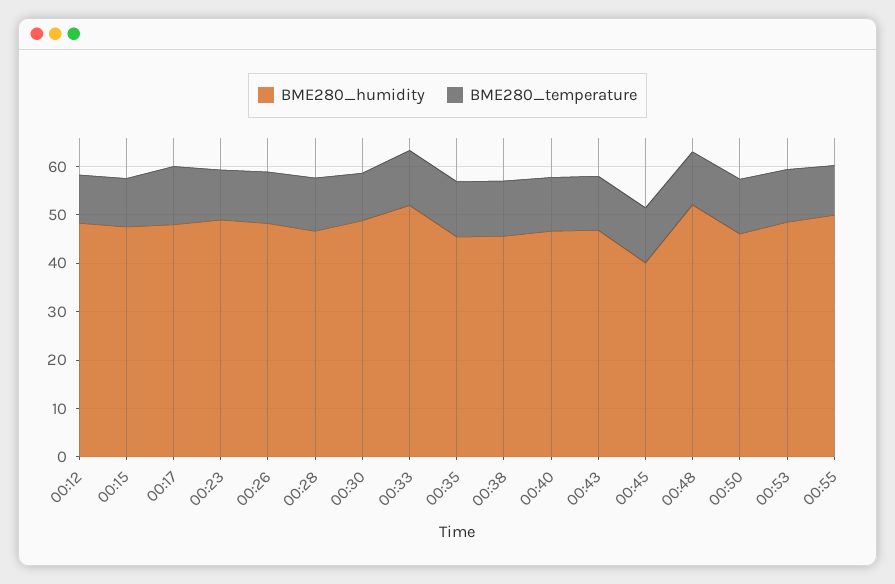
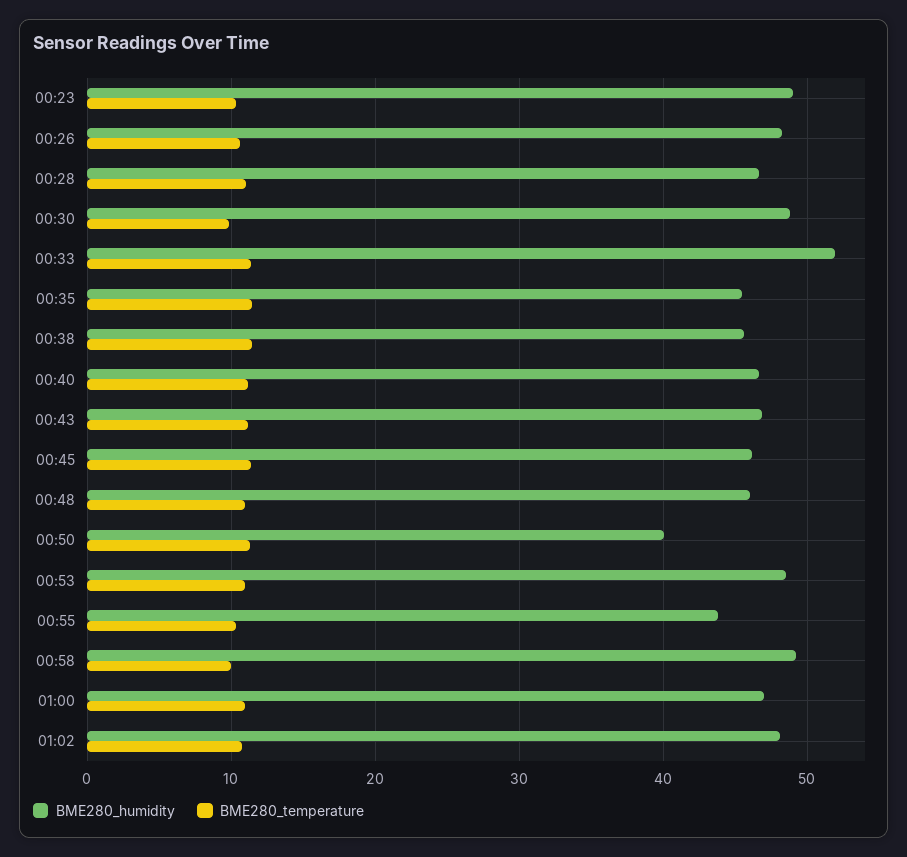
BME280_humidity, 00:12: 48 -> none
BME280_temperature, 00:12: 10 -> none
BME280_humidity, 00:15: 48 -> none
BME280_temperature, 00:15: 10 -> none
BME280_humidity, 00:17: 48 -> none
BME280_temperature, 00:17: 12 -> none
BME280_humidity, 00:45: 40 -> 46
BME280_humidity, 00:48: 52 -> 46
BME280_humidity, 00:50: 46 -> 40
BME280_humidity, 00:55: 50 -> 44
BME280_humidity, 00:58: none -> 49
BME280_temperature, 00:58: none -> 10
BME280_humidity, 01:00: none -> 47
BME280_temperature, 01:00: none -> 11
BME280_humidity, 01:02: none -> 48
BME280_temperature, 01:02: none -> 11

